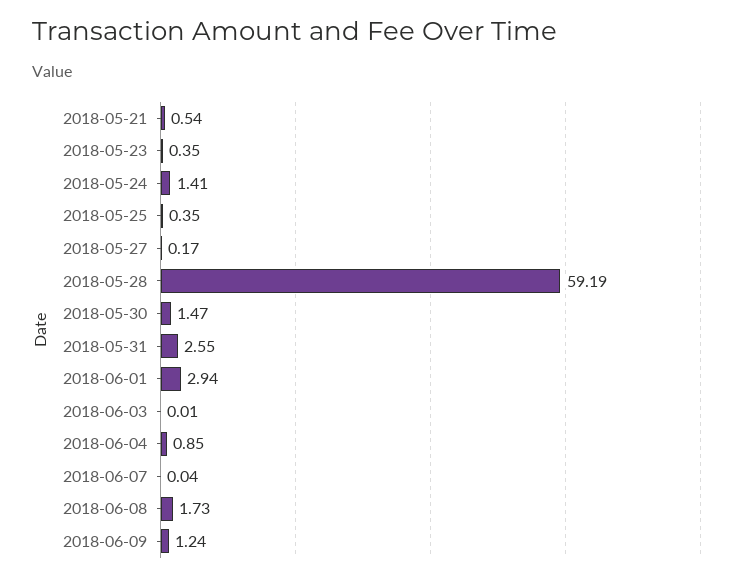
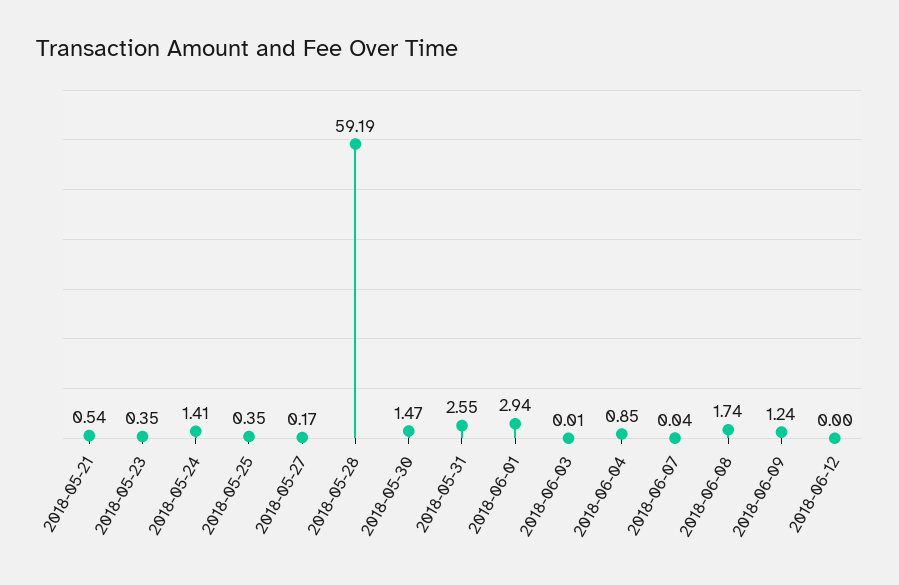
2018-06-08: 1.73 -> 1.74
2018-06-12: none -> 0

